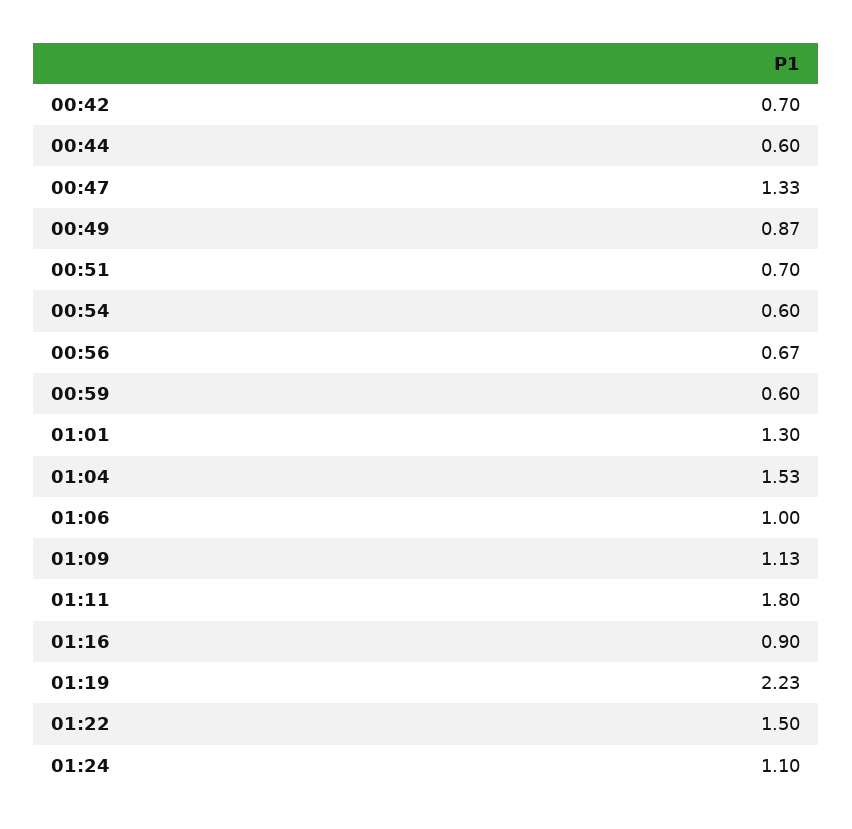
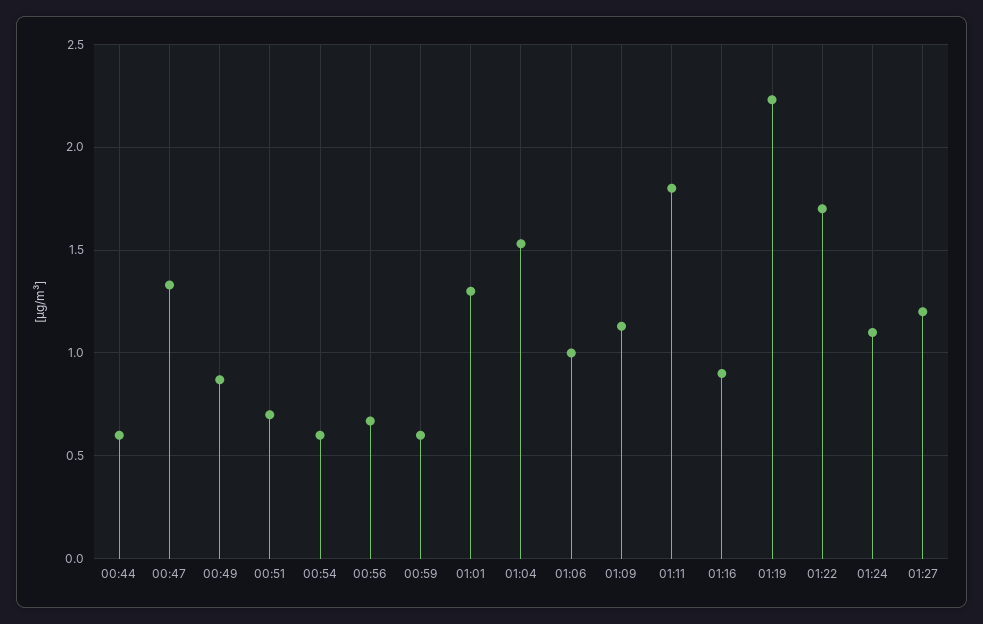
00:42: 0.7 -> none
01:22: 1.5 -> 1.7
01:27: none -> 1.2

